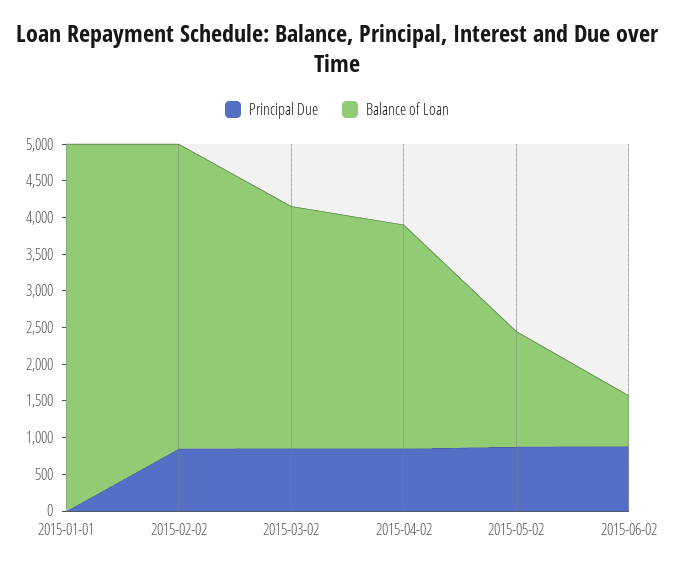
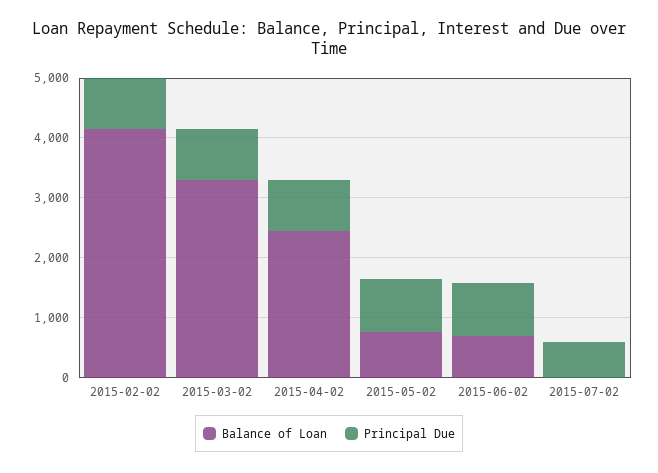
Principal Due, 2015-01-01: 0 -> none
Balance of Loan, 2015-01-01: 5000 -> none
Balance of Loan, 2015-04-02: 3000 -> 2400
Balance of Loan, 2015-05-02: 1500 -> 800
Balance of Loan, 2015-07-02: none -> 0
Principal Due, 2015-07-02: none -> 600

